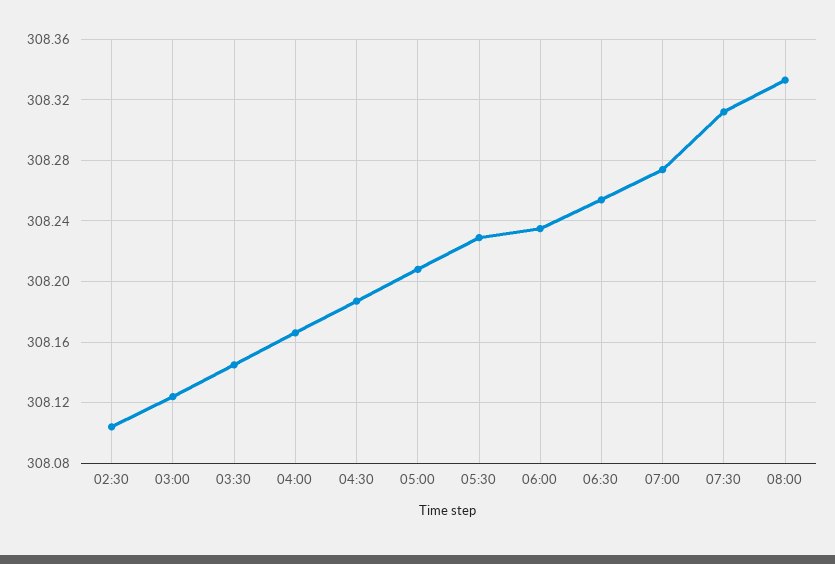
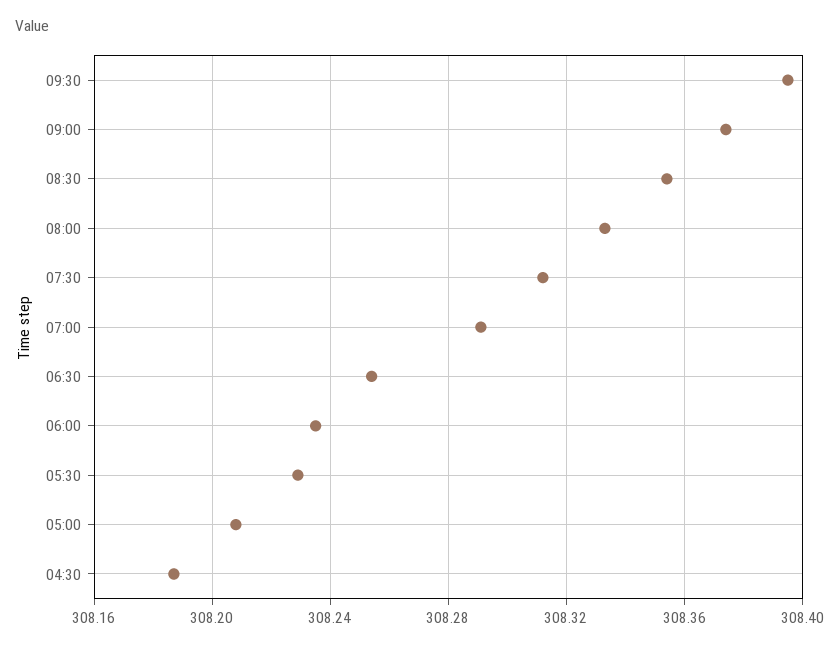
02:30: 308.105 -> none
03:00: 308.125 -> none
03:30: 308.145 -> none
04:00: 308.165 -> none
07:00: 308.275 -> 308.29
09:30: none -> 308.395
09:00: none -> 308.375
08:30: none -> 308.355

